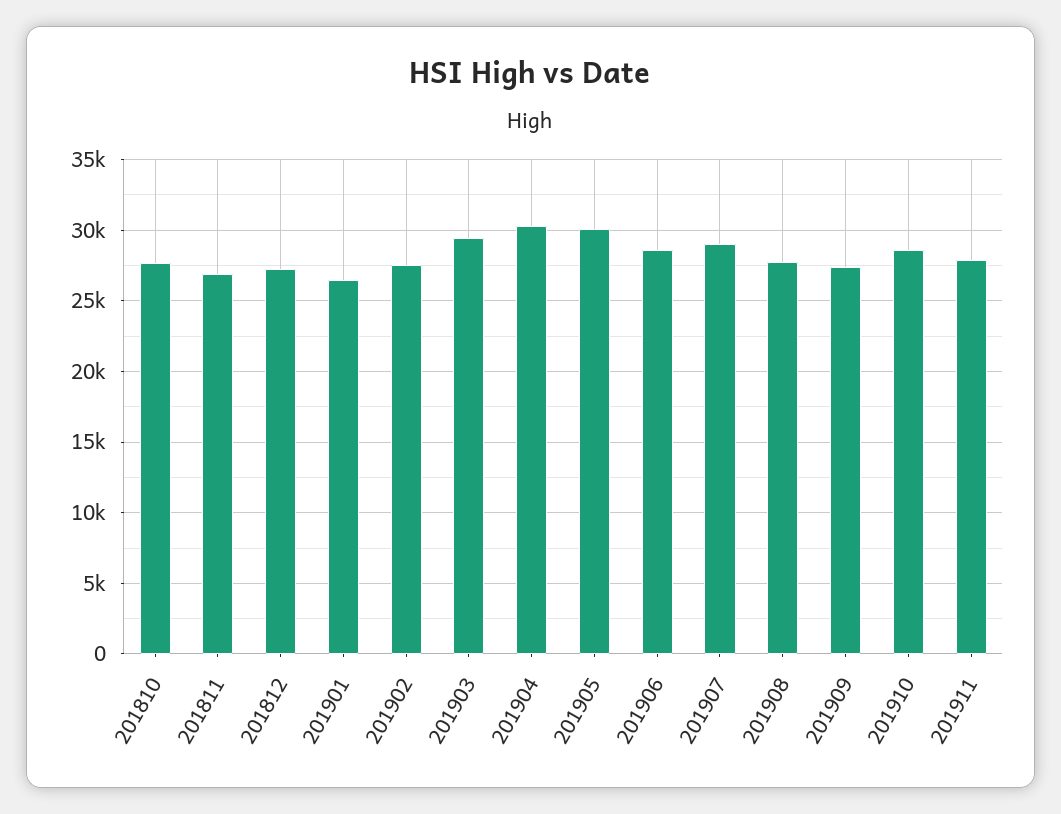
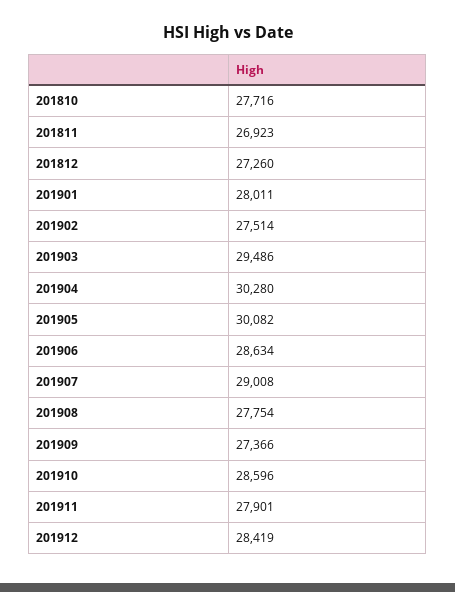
201901: 26500 -> 28011
201912: none -> 28419

